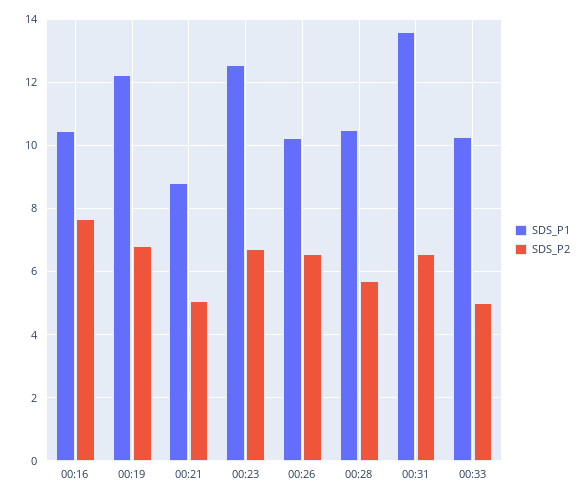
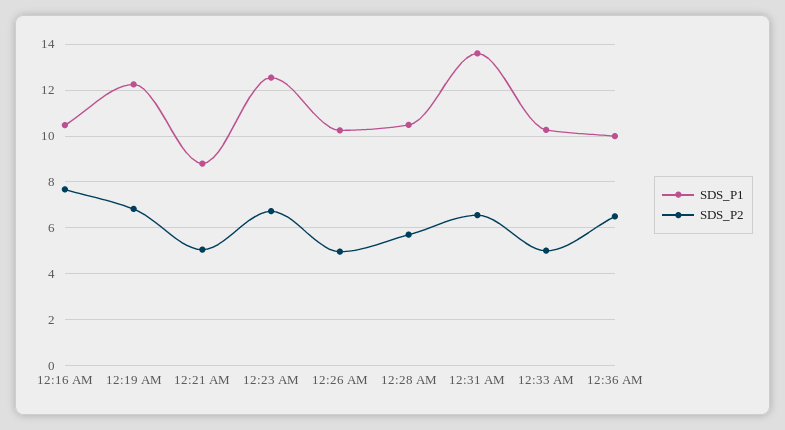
SDS_P2, 00:26: 6.6 -> 5
SDS_P1, 12:36 AM: none -> 10
SDS_P2, 12:36 AM: none -> 6.5

